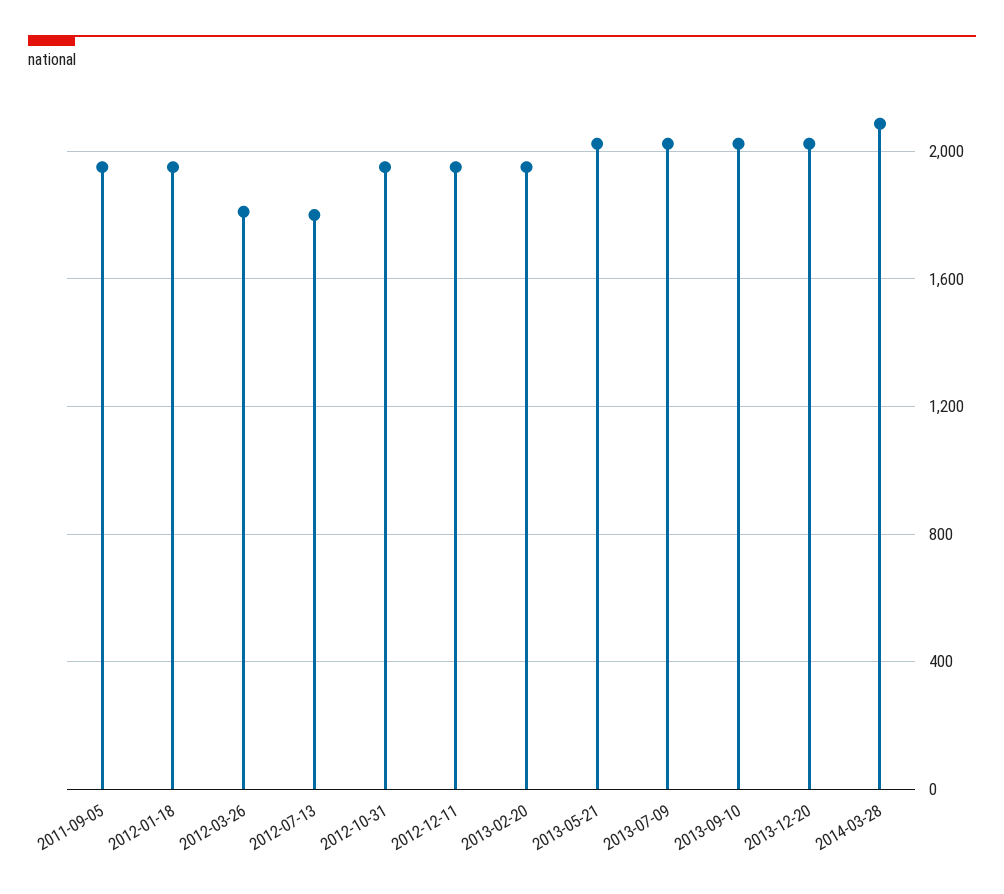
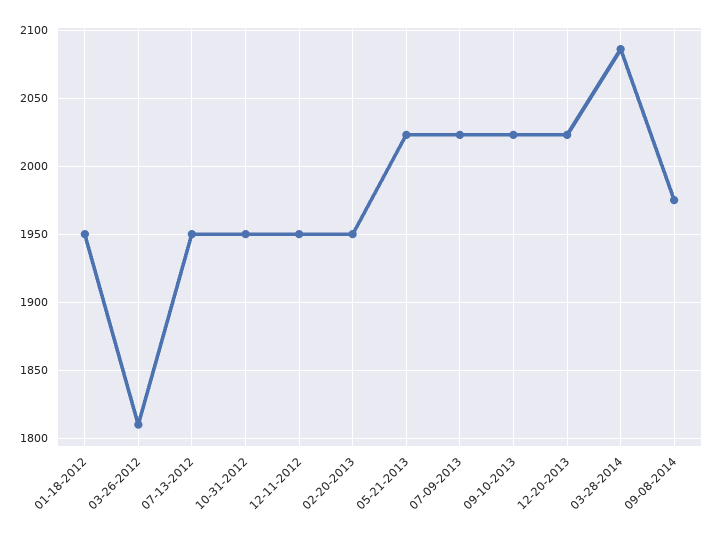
2011-09-05: 1950 -> none
2012-07-13: 1800 -> 1950
09-08-2014: none -> 1975

